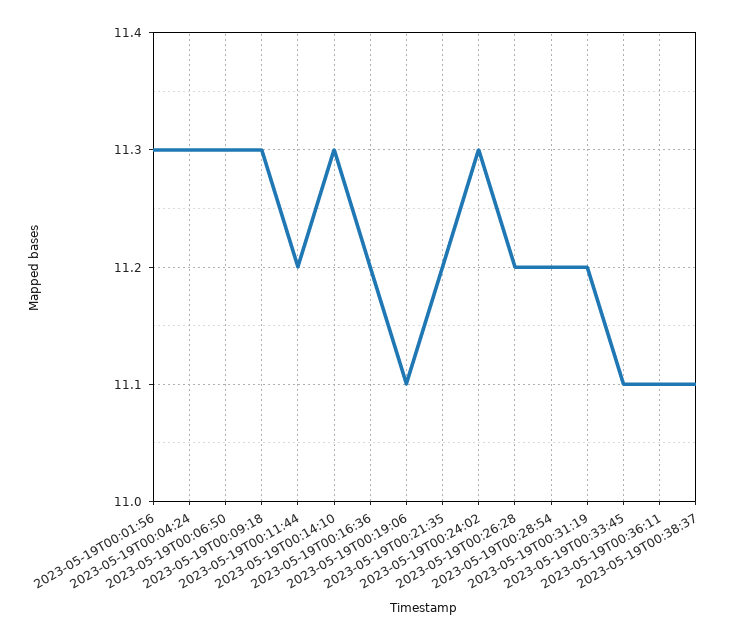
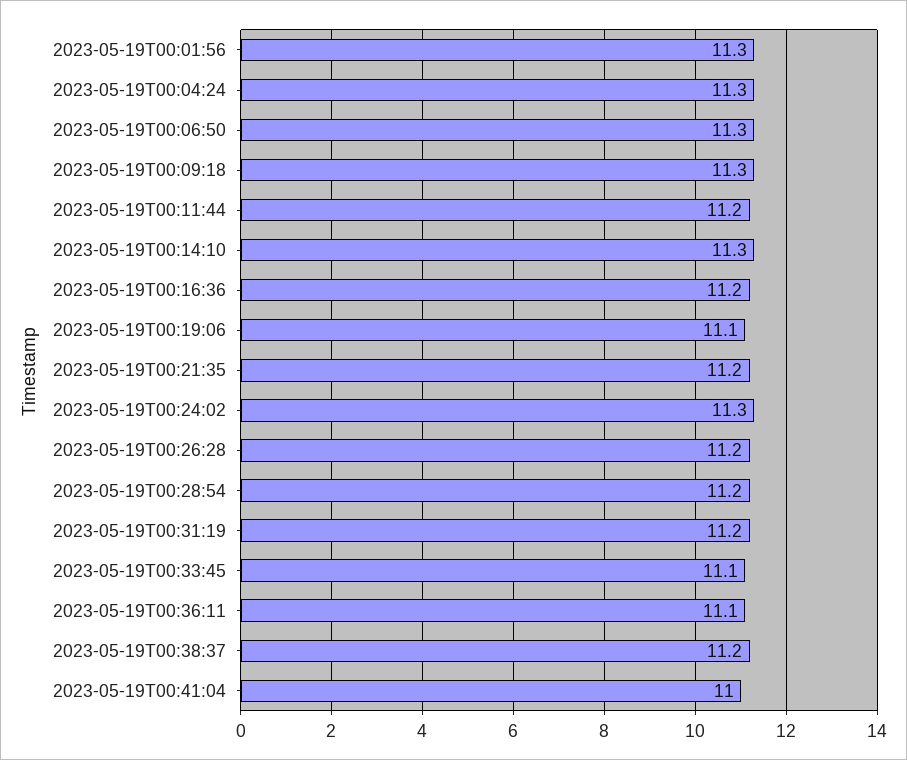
2023-05-19T00:38:37: 11.1 -> 11.2
2023-05-19T00:41:04: none -> 11

